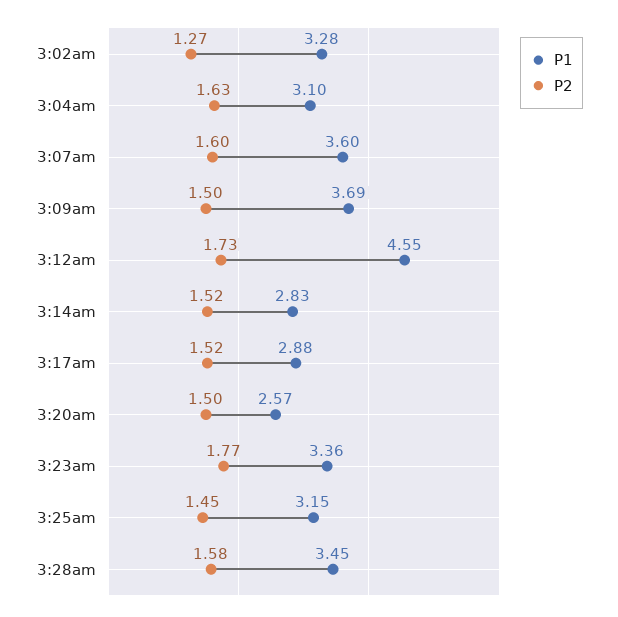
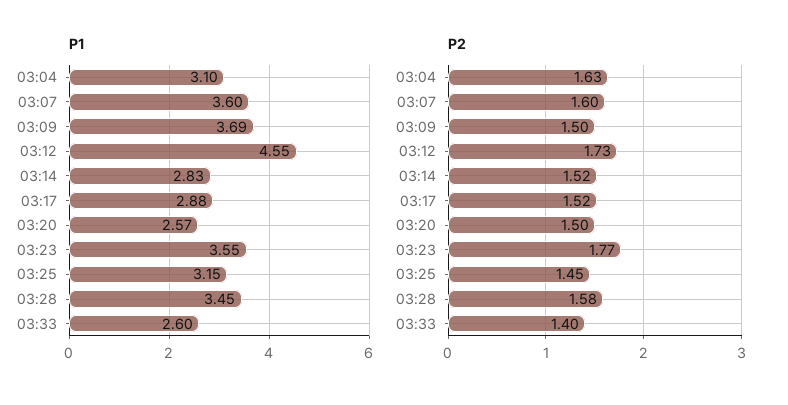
P1, 3:02am: 3.28 -> none
P2, 3:02am: 1.27 -> none
P1, 3:23am: 3.36 -> 3.55
P1, 03:33: none -> 2.6
P2, 03:33: none -> 1.4

